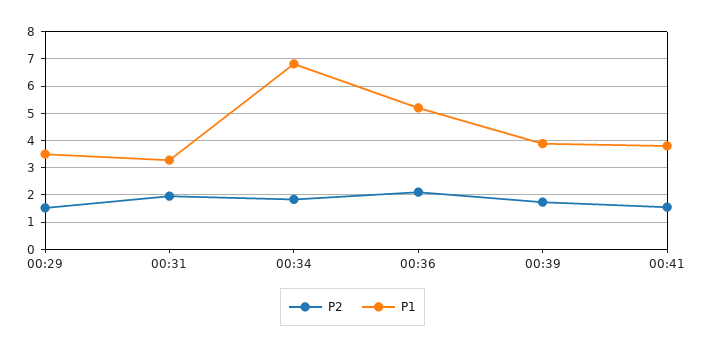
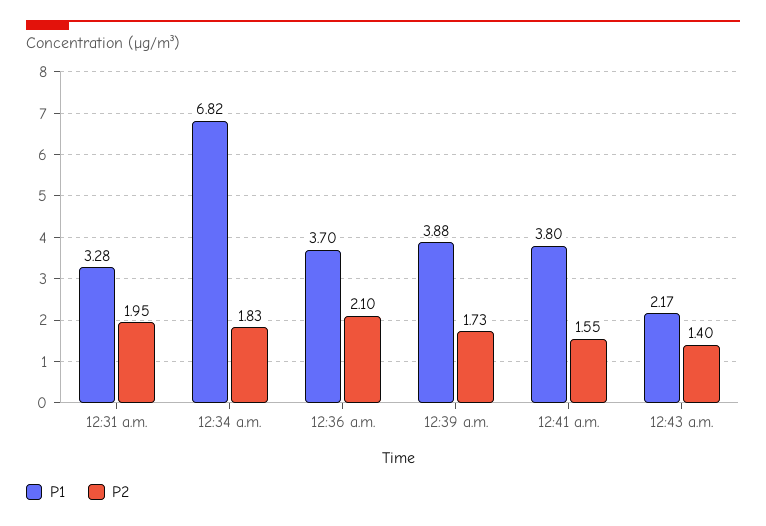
P2, 00:29: 1.5 -> none
P1, 00:29: 3.5 -> none
P1, 00:36: 5.25 -> 3.7
P1, 12:43 a.m.: none -> 2.17
P2, 12:43 a.m.: none -> 1.4

